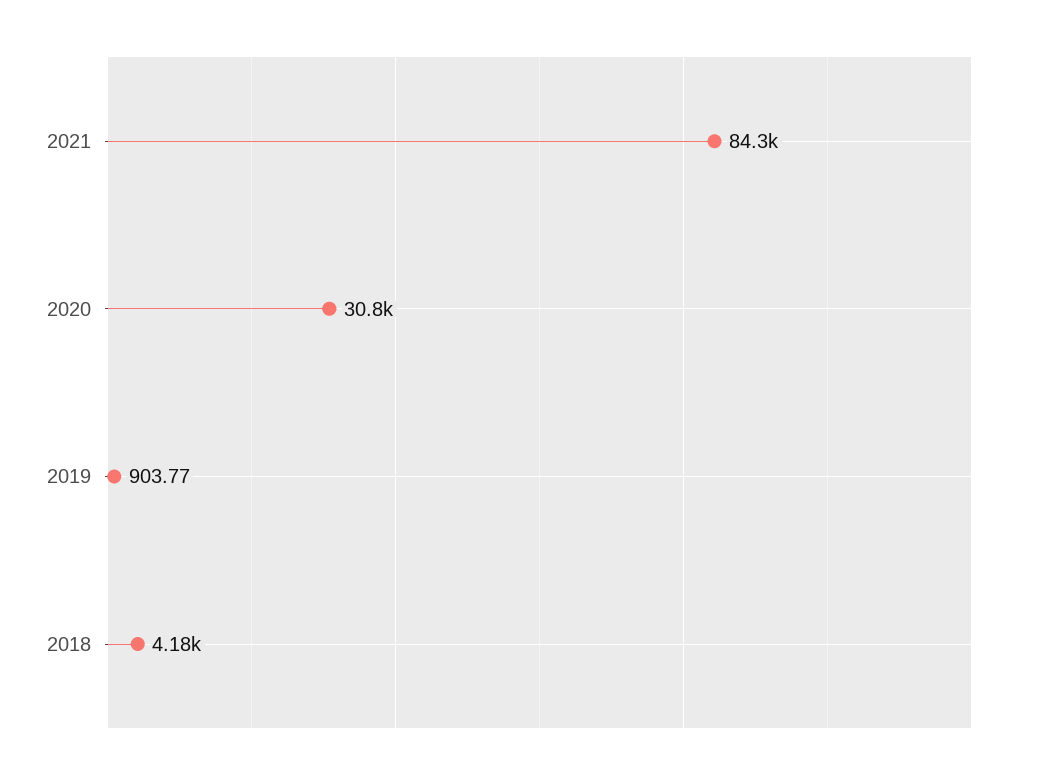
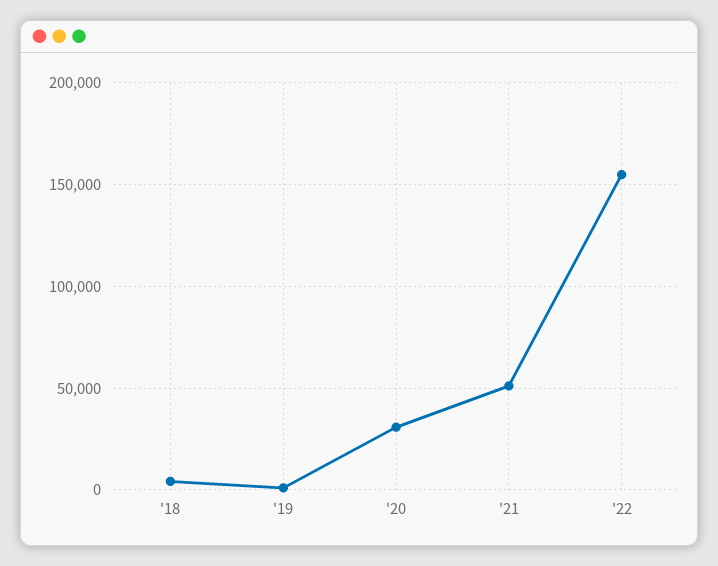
2021: 84300 -> 50000
'22: none -> 155000

